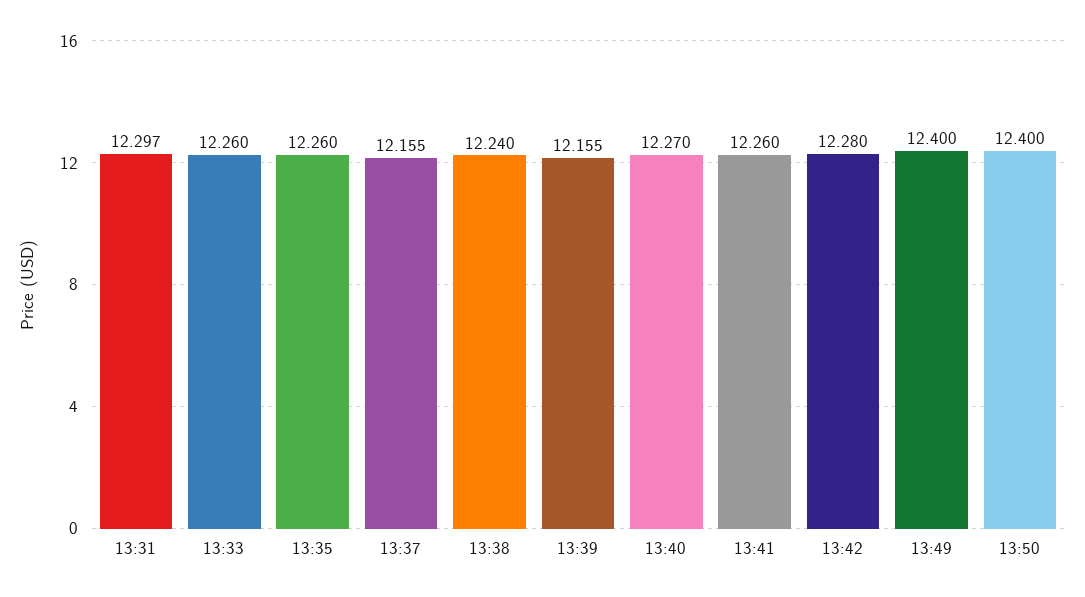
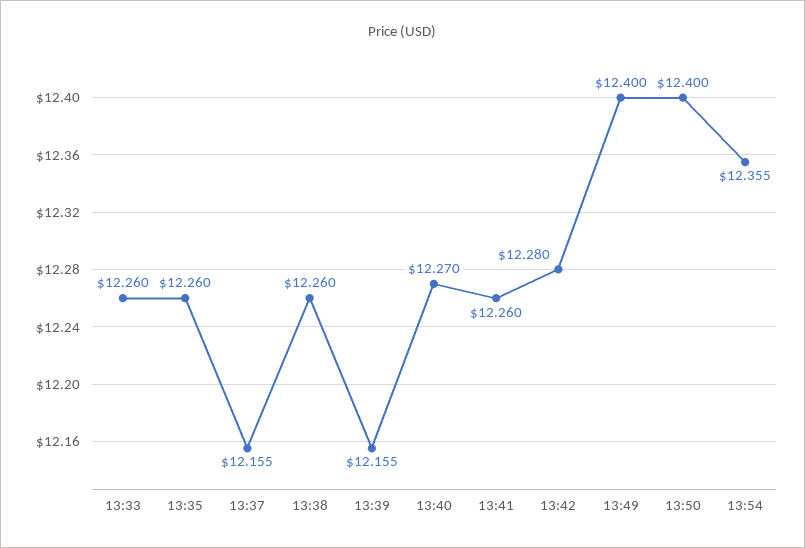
13:31: 12.297 -> none
13:38: 12.24 -> 12.26
13:54: none -> 12.355

